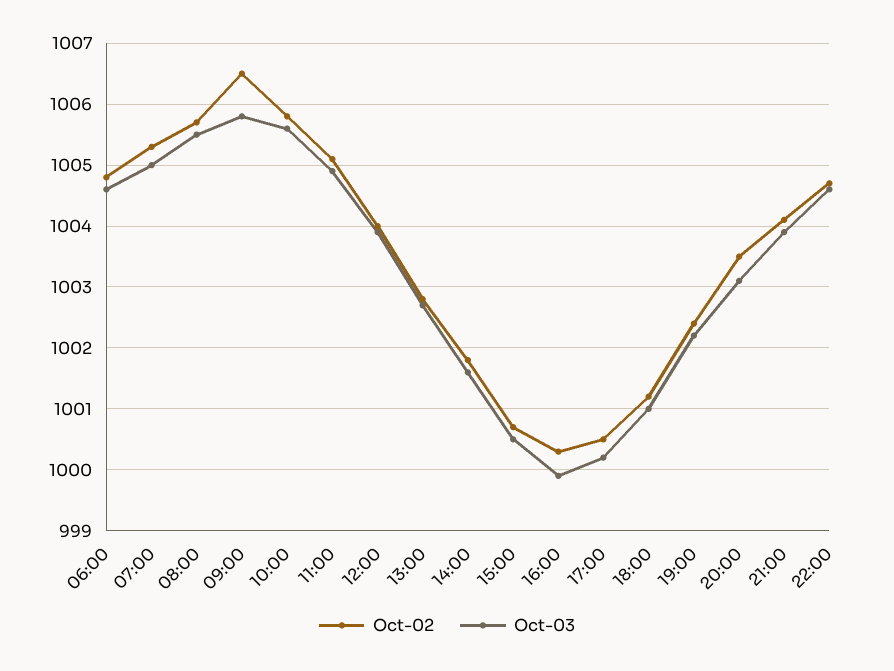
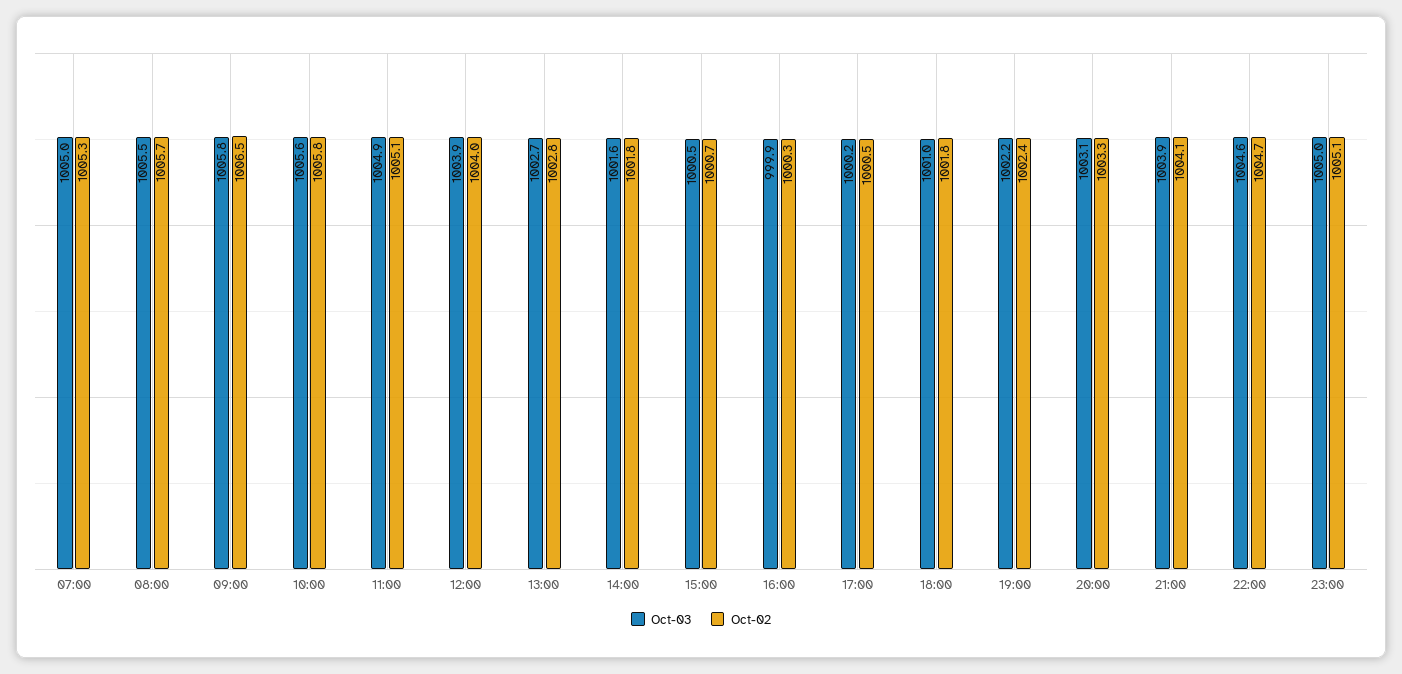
Oct-02, 06:00: 1004.8 -> none
Oct-03, 06:00: 1004.6 -> none
Oct-02, 18:00: 1001.2 -> 1001.8
Oct-02, 20:00: 1003.5 -> 1003.3
Oct-03, 23:00: none -> 1005
Oct-02, 23:00: none -> 1005.1

